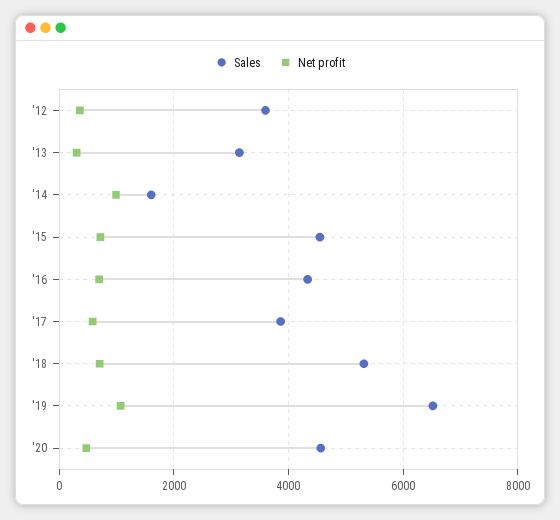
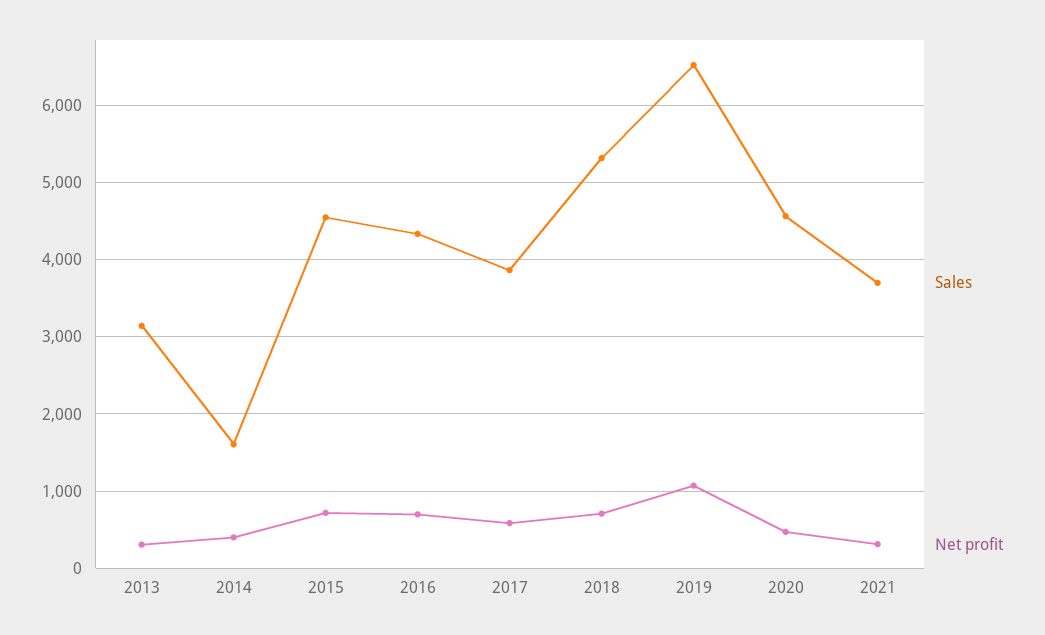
Sales, '12: 3600 -> none
Net profit, '12: 400 -> none
Net profit, '14: 1000 -> 400
Sales, 2021: none -> 3700
Net profit, 2021: none -> 300

